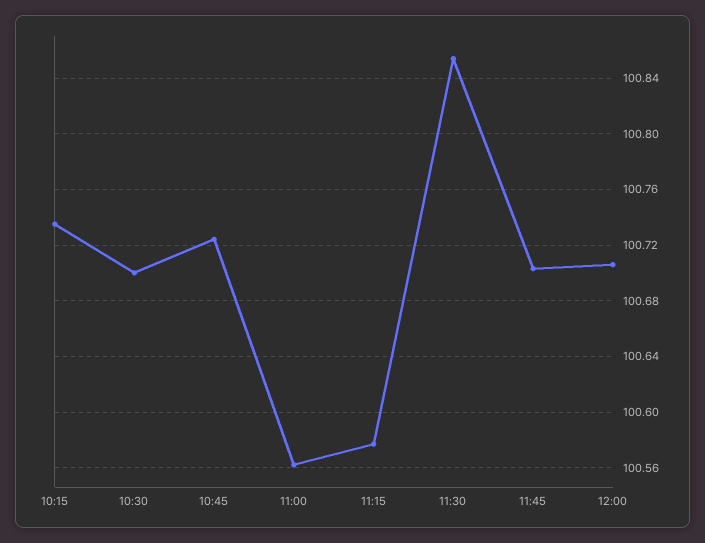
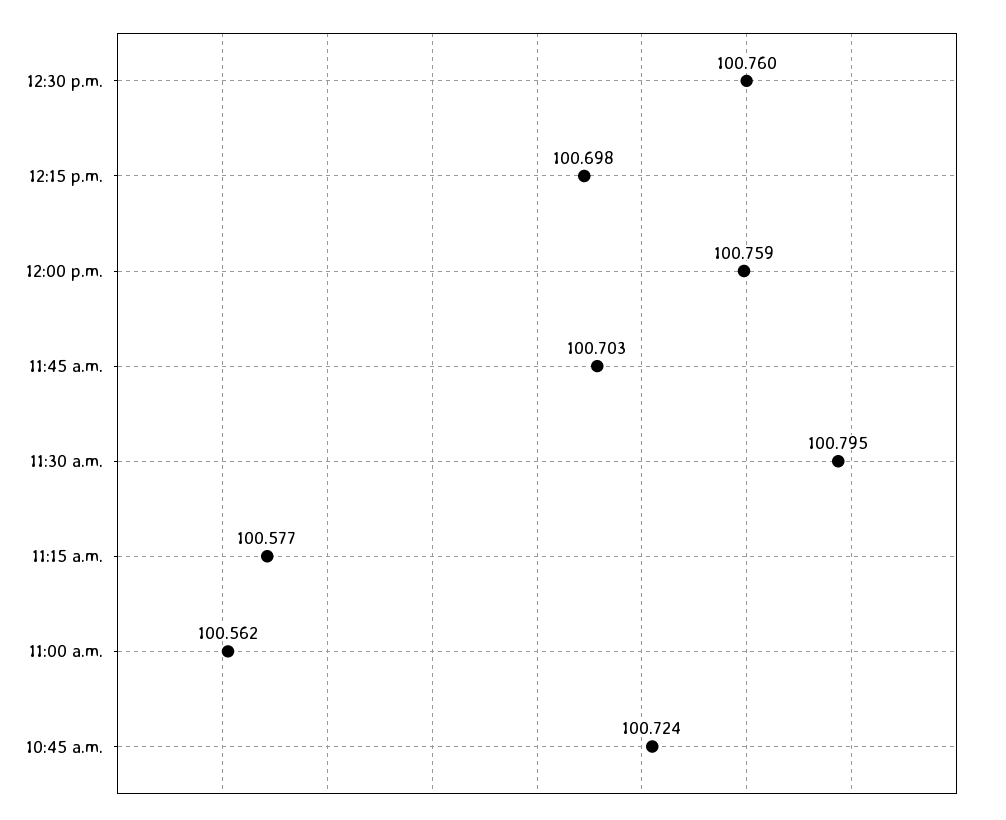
10:15: 100.735 -> none
10:30: 100.7 -> none
11:30: 100.855 -> 100.795
12:00: 100.705 -> 100.759
12:30 p.m.: none -> 100.76
12:15 p.m.: none -> 100.698

